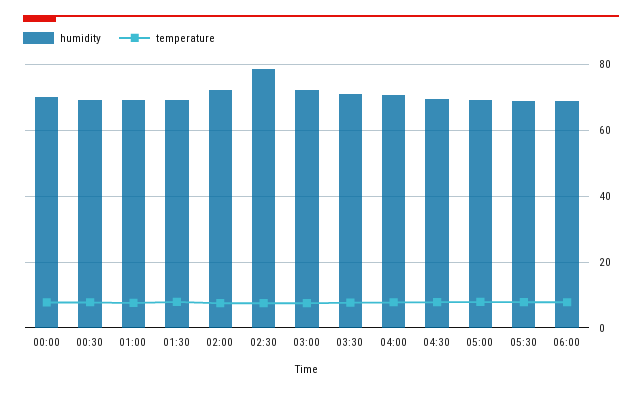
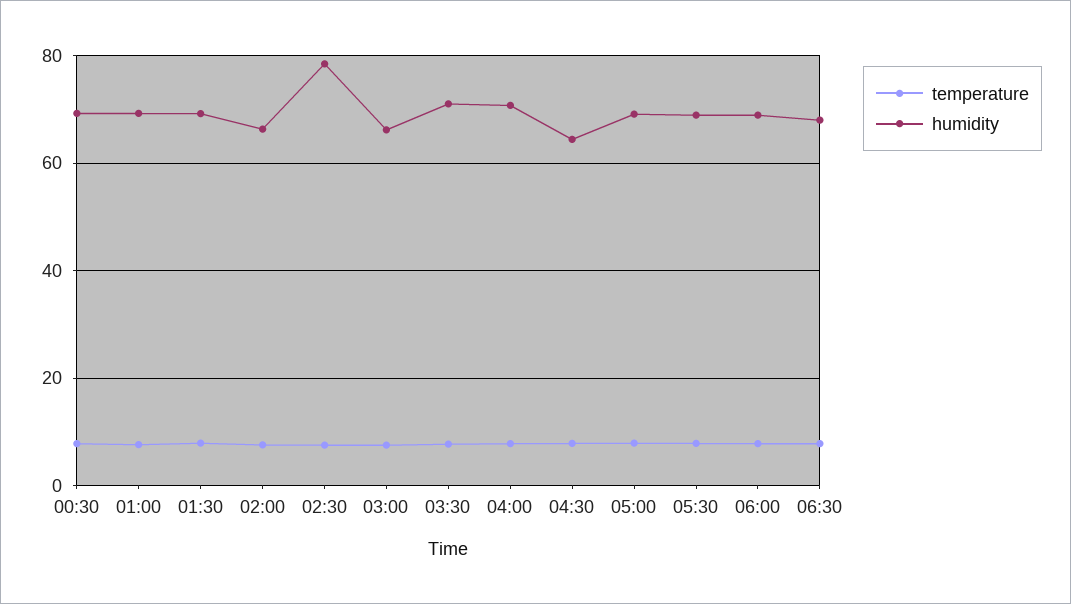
humidity, 00:00: 70 -> none
temperature, 00:00: 8 -> none
humidity, 02:00: 72 -> 66
humidity, 03:00: 72 -> 66
humidity, 04:30: 70 -> 64
temperature, 06:30: none -> 8
humidity, 06:30: none -> 68

